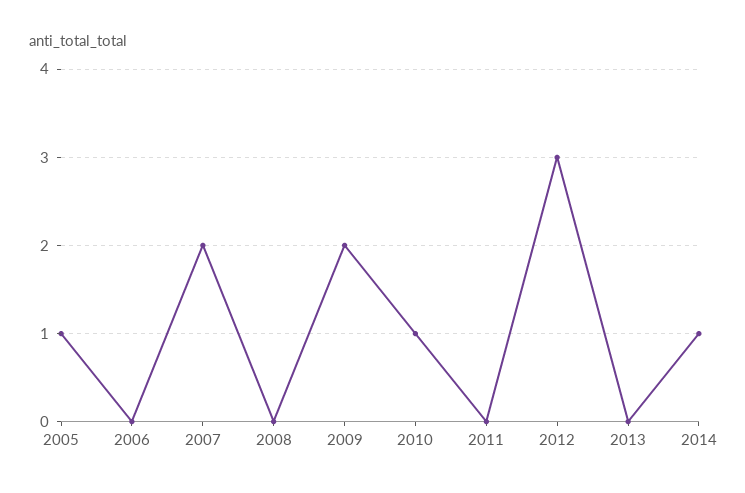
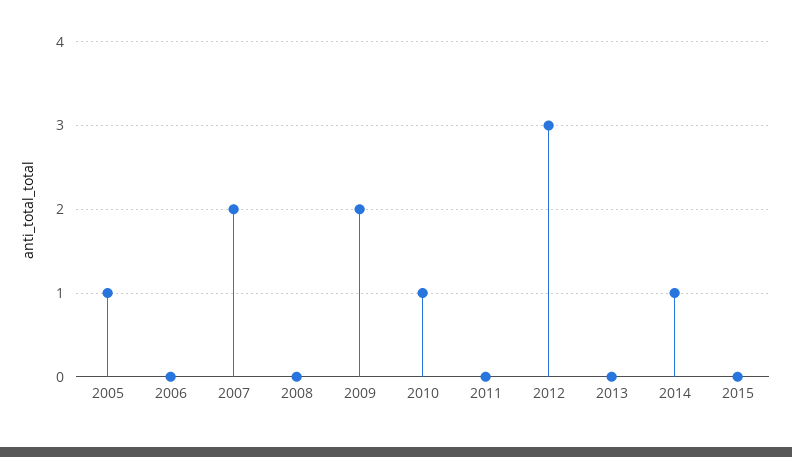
2015: none -> 0

